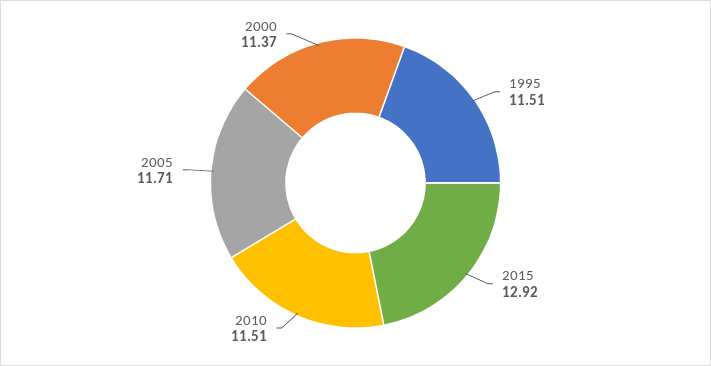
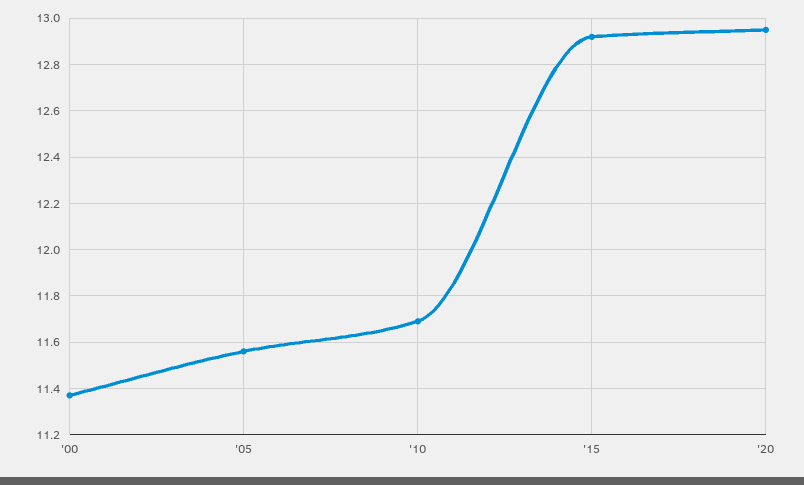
1995: 11.51 -> none
2010: 11.51 -> 11.7
2005: 11.71 -> 11.55
'20: none -> 12.95

